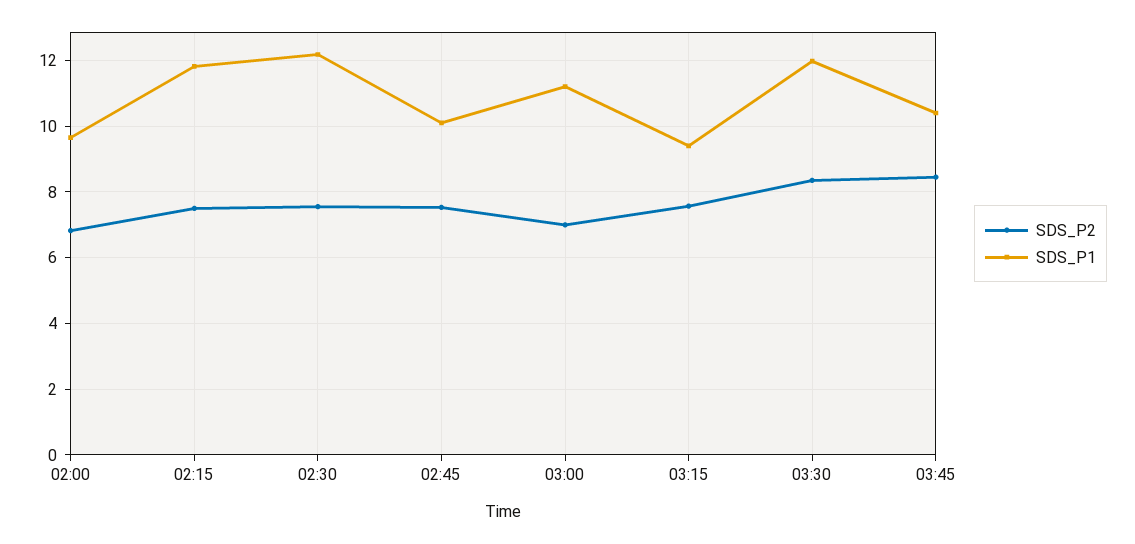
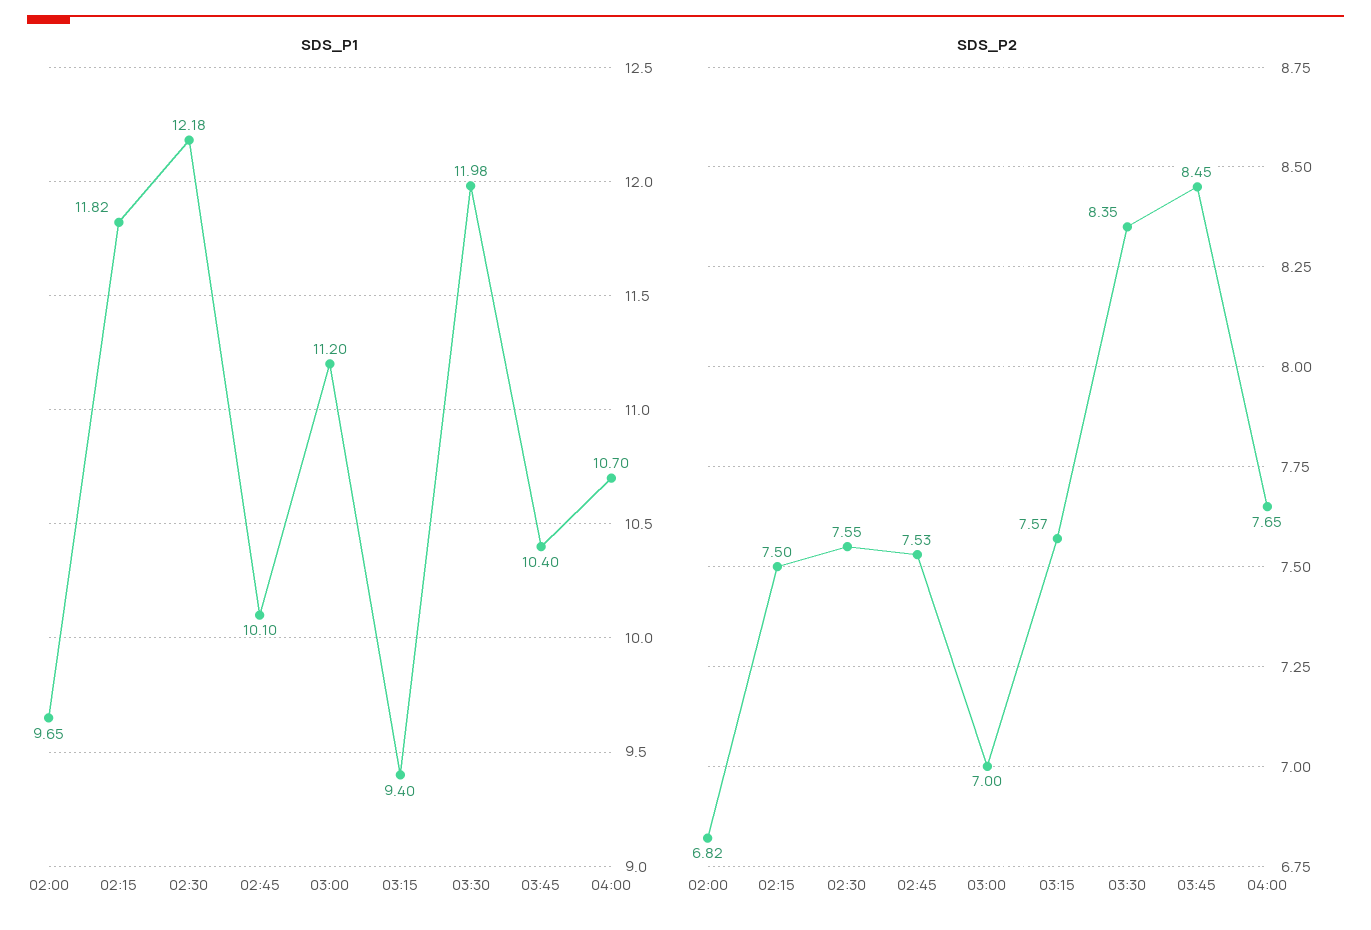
SDS_P1, 04:00: none -> 10.7
SDS_P2, 04:00: none -> 7.65

